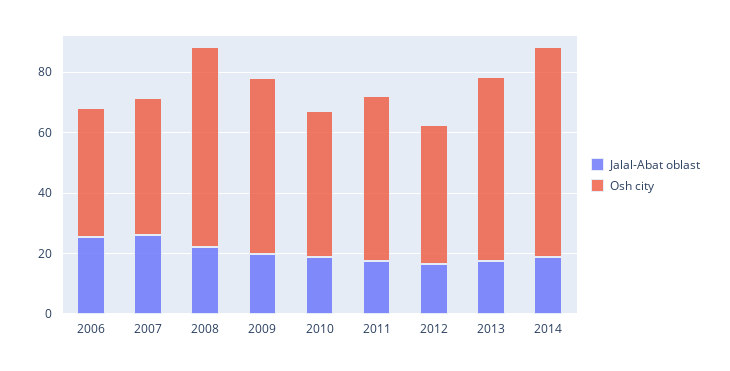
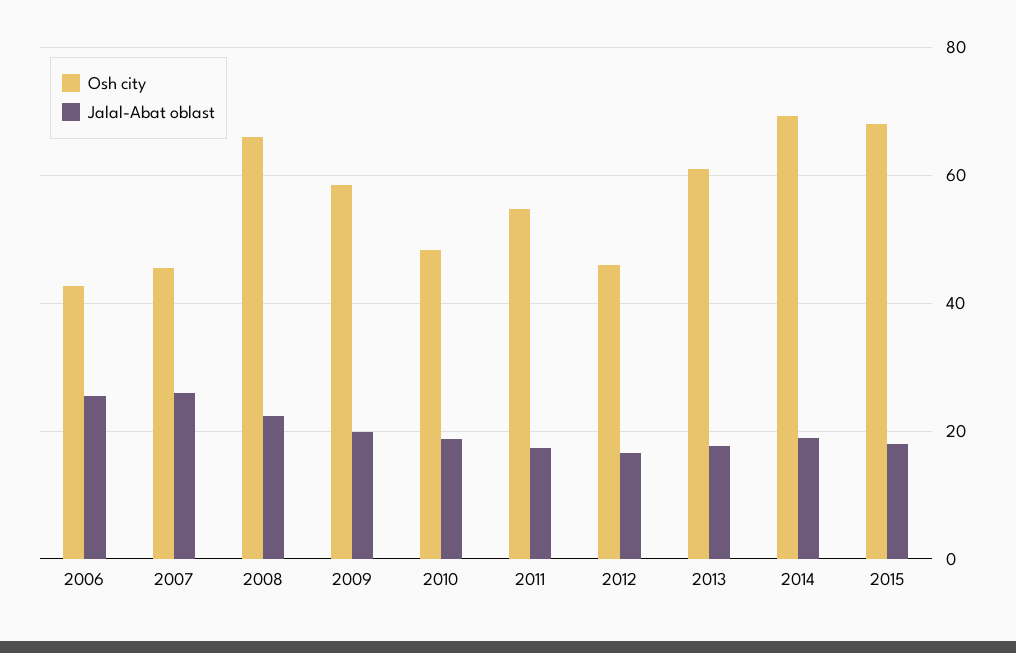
Osh city, 2015: none -> 68
Jalal-Abat oblast, 2015: none -> 18

